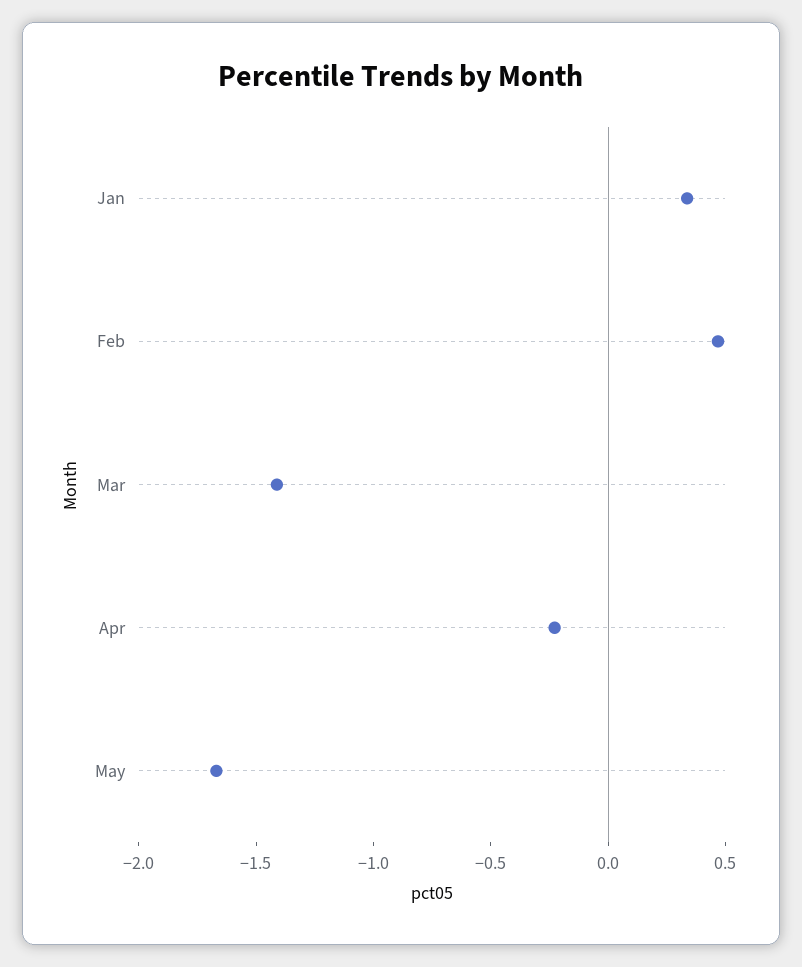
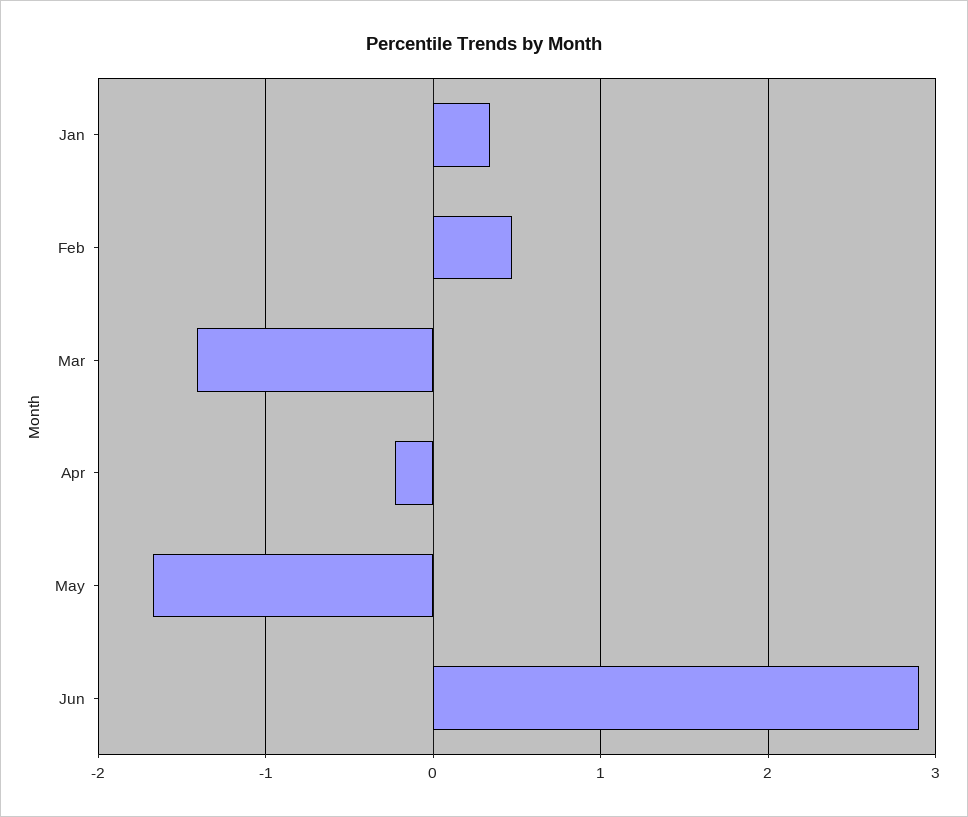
Jun: none -> 2.9

